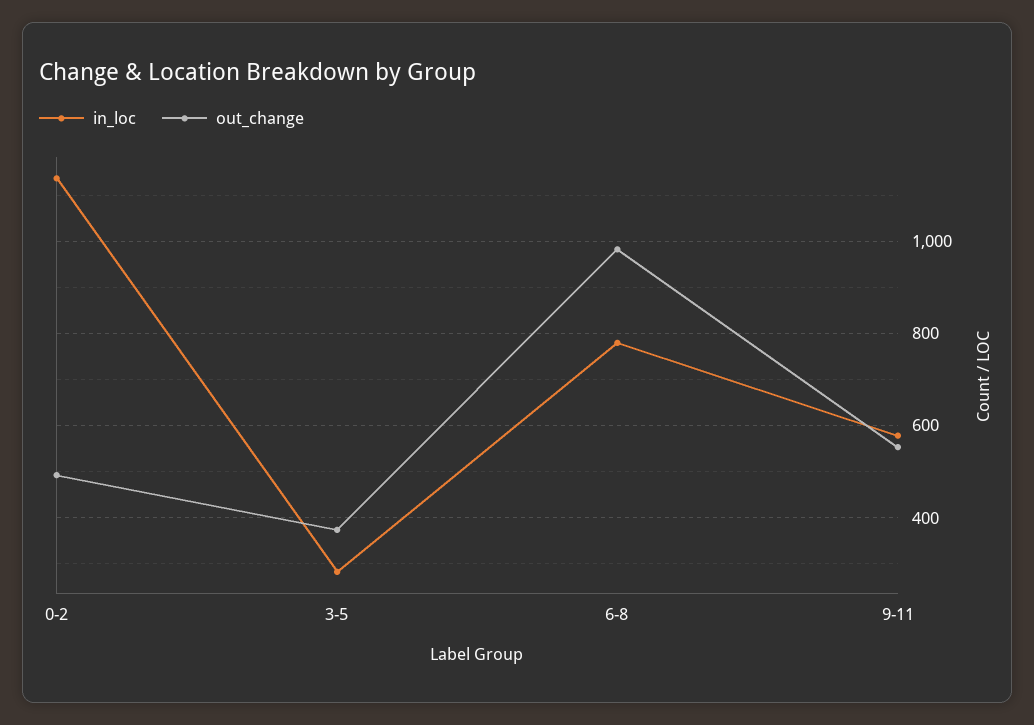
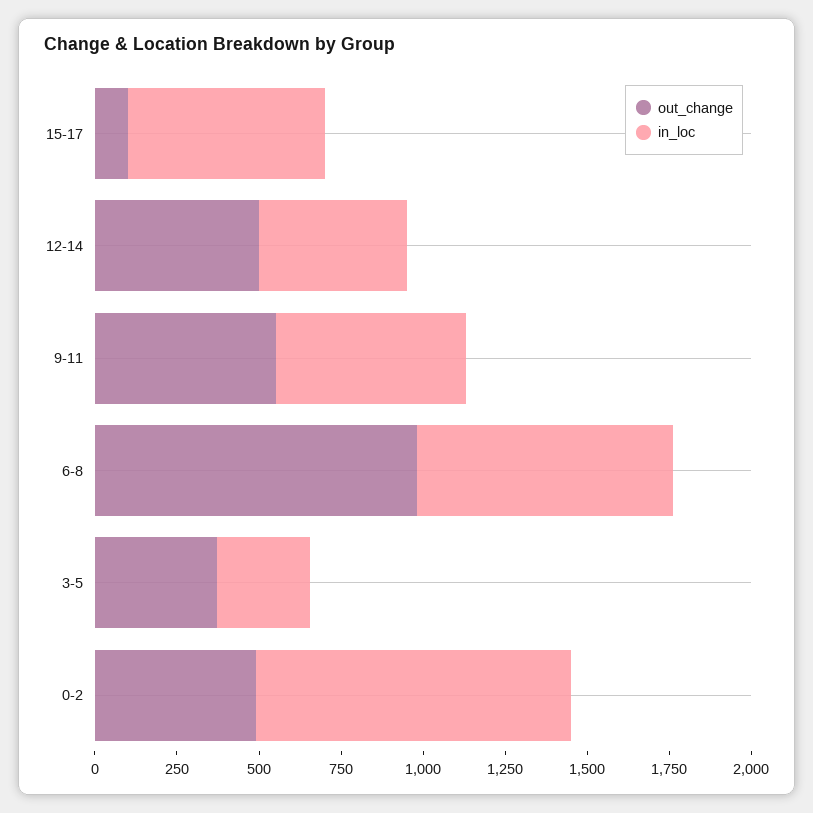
in_loc, 0-2: 1140 -> 950
out_change, 15-17: none -> 100
in_loc, 15-17: none -> 600
out_change, 12-14: none -> 500
in_loc, 12-14: none -> 450

